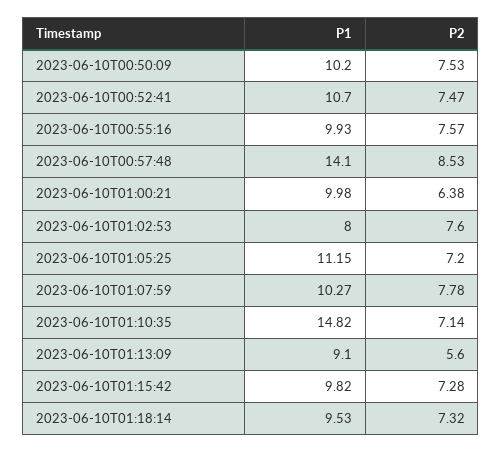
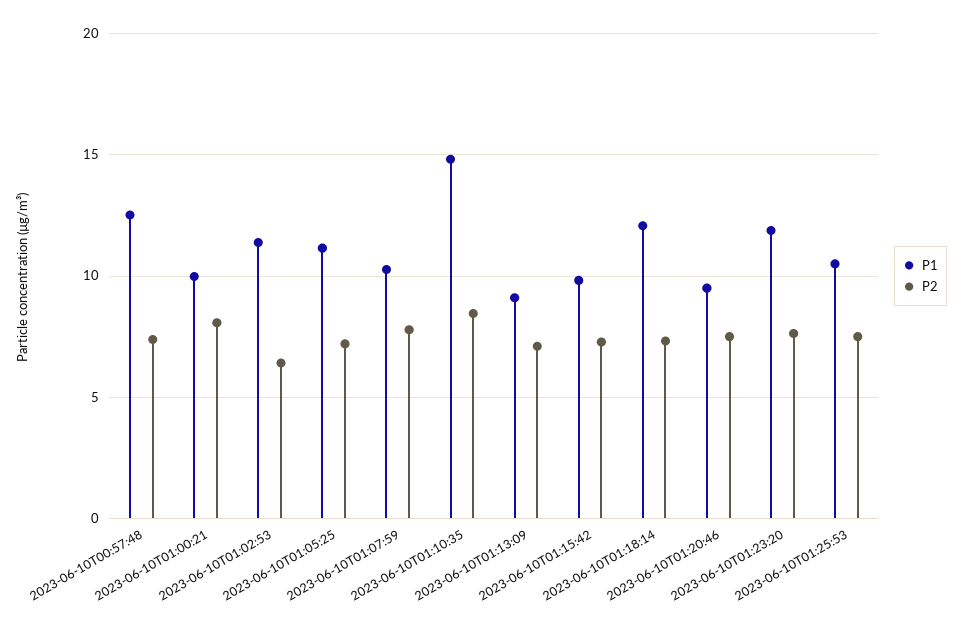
P1, 2023-06-10T00:50:09: 10.2 -> none
P2, 2023-06-10T00:50:09: 7.53 -> none
P1, 2023-06-10T00:52:41: 10.7 -> none
P2, 2023-06-10T00:52:41: 7.47 -> none
P1, 2023-06-10T00:55:16: 9.93 -> none
P2, 2023-06-10T00:55:16: 7.57 -> none
P1, 2023-06-10T00:57:48: 14.1 -> 12.5
P2, 2023-06-10T00:57:48: 8.53 -> 7.5
P2, 2023-06-10T01:00:21: 6.38 -> 8
P1, 2023-06-10T01:02:53: 8 -> 11.5
P2, 2023-06-10T01:02:53: 7.6 -> 6.5
P2, 2023-06-10T01:10:35: 7.14 -> 8.5
P2, 2023-06-10T01:13:09: 5.6 -> 7
P1, 2023-06-10T01:18:14: 9.53 -> 12
P1, 2023-06-10T01:20:46: none -> 9.5
P2, 2023-06-10T01:20:46: none -> 7.5
P1, 2023-06-10T01:23:20: none -> 12
P2, 2023-06-10T01:23:20: none -> 7.5
P1, 2023-06-10T01:25:53: none -> 10.5
P2, 2023-06-10T01:25:53: none -> 7.5

